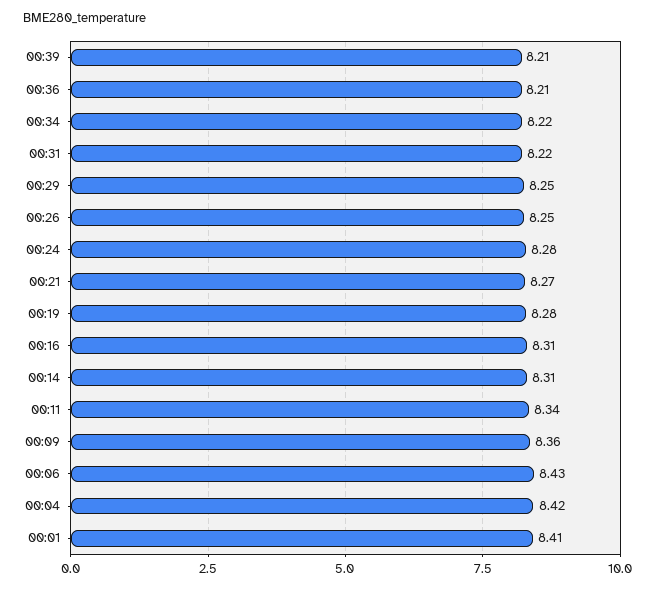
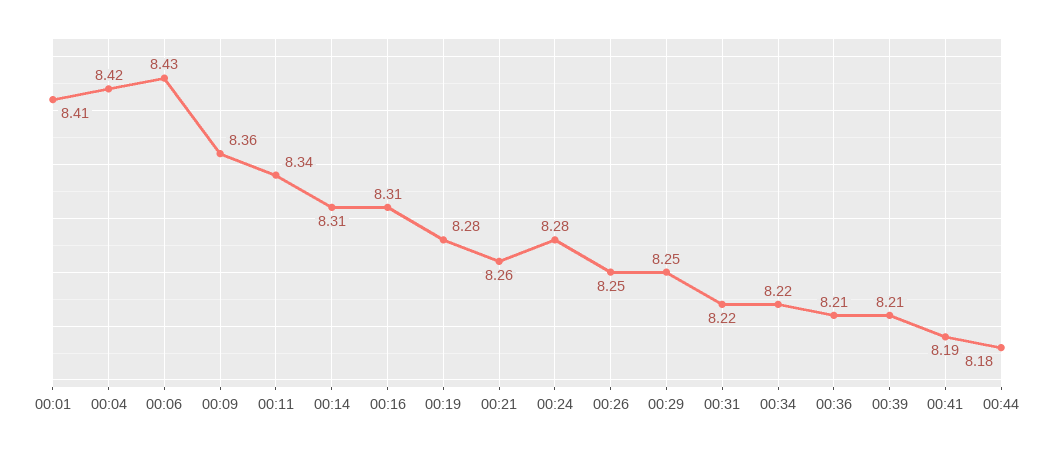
00:21: 8.27 -> 8.26
00:41: none -> 8.19
00:44: none -> 8.18

